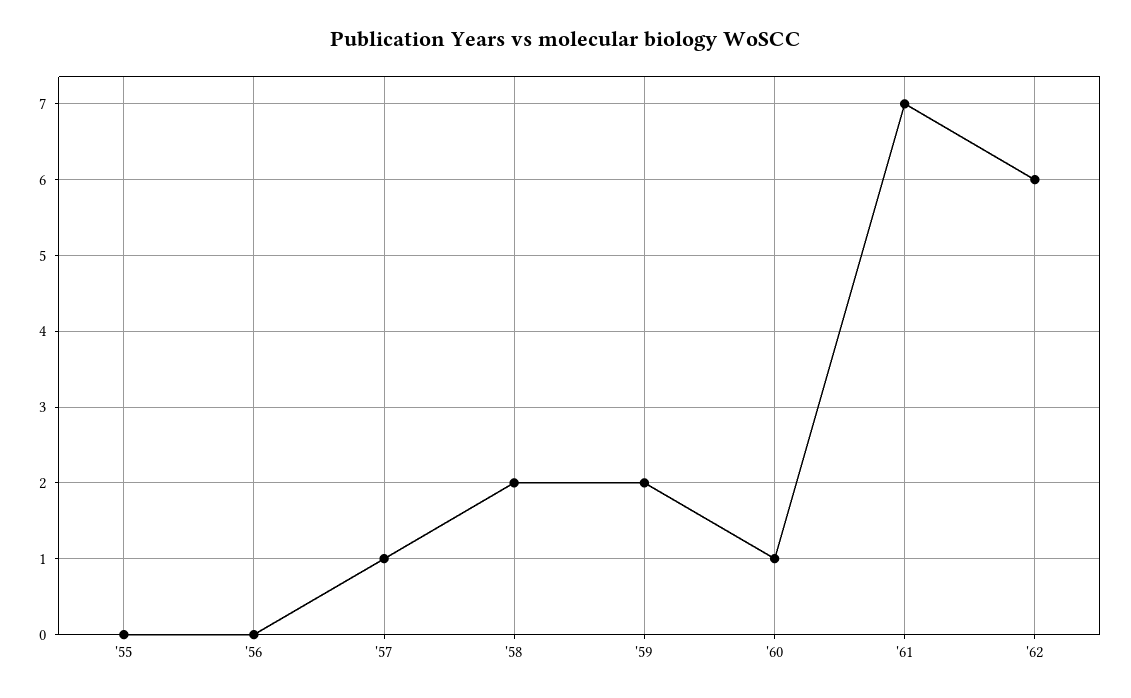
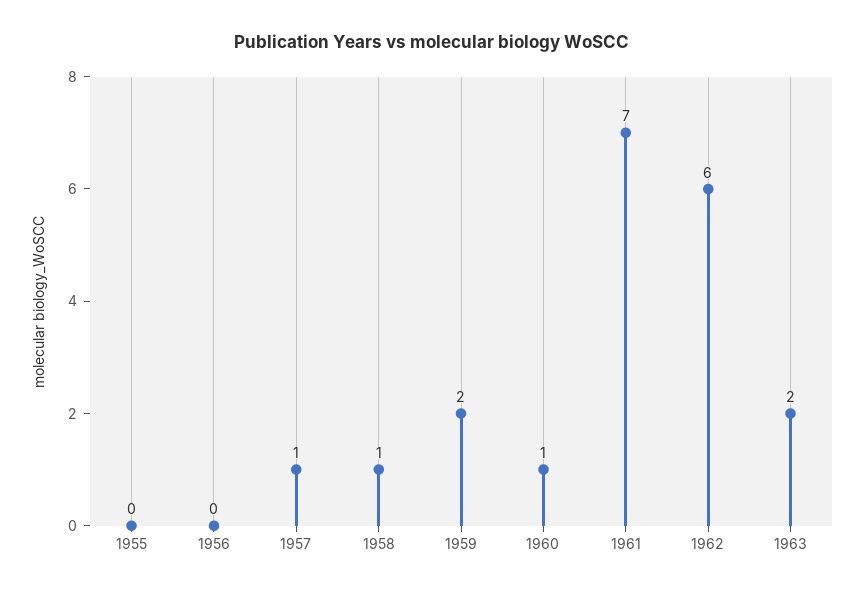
'58: 2 -> 1
1963: none -> 2

